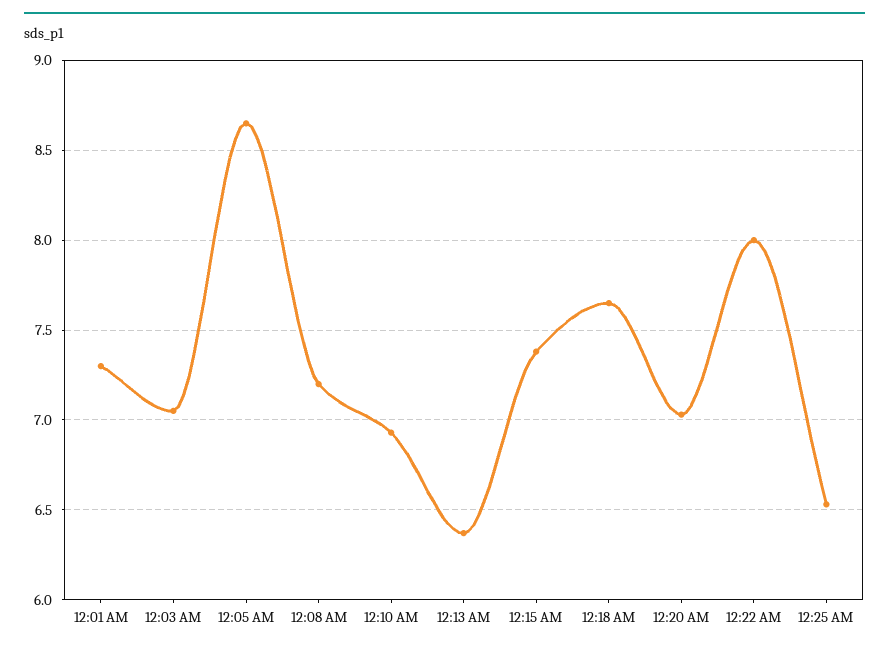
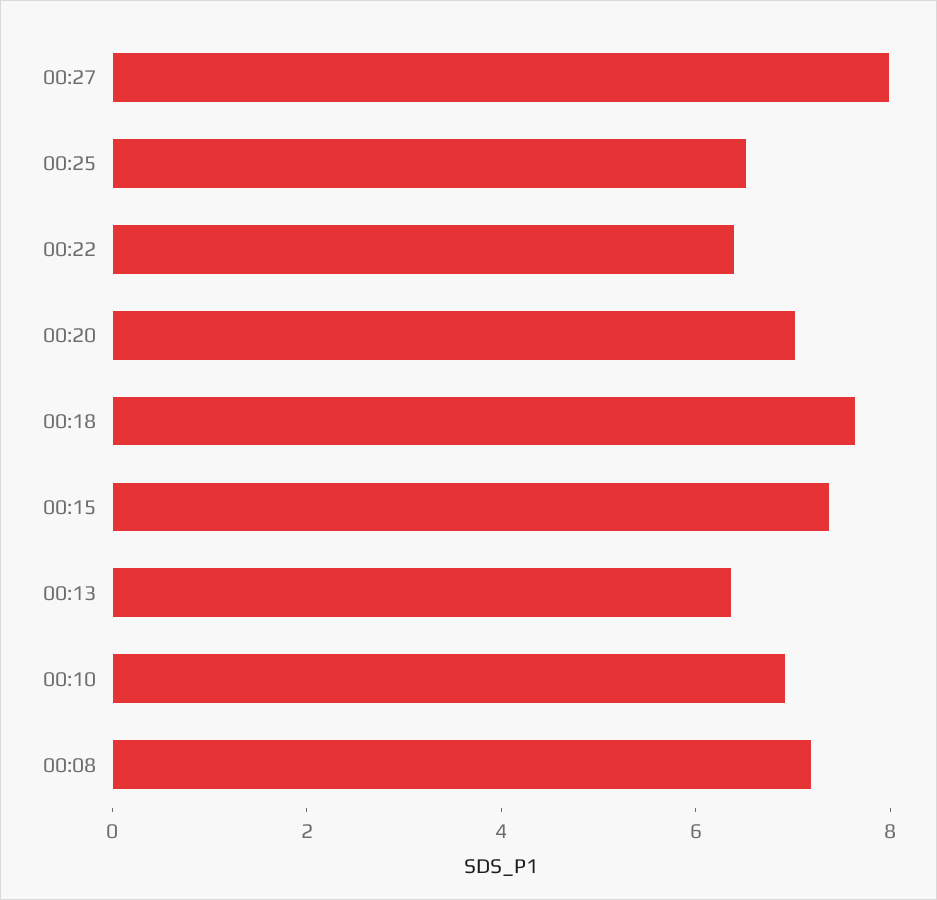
12:01 AM: 7.3 -> none
12:03 AM: 7.05 -> none
12:05 AM: 8.65 -> none
12:22 AM: 8 -> 6.5
00:27: none -> 8

